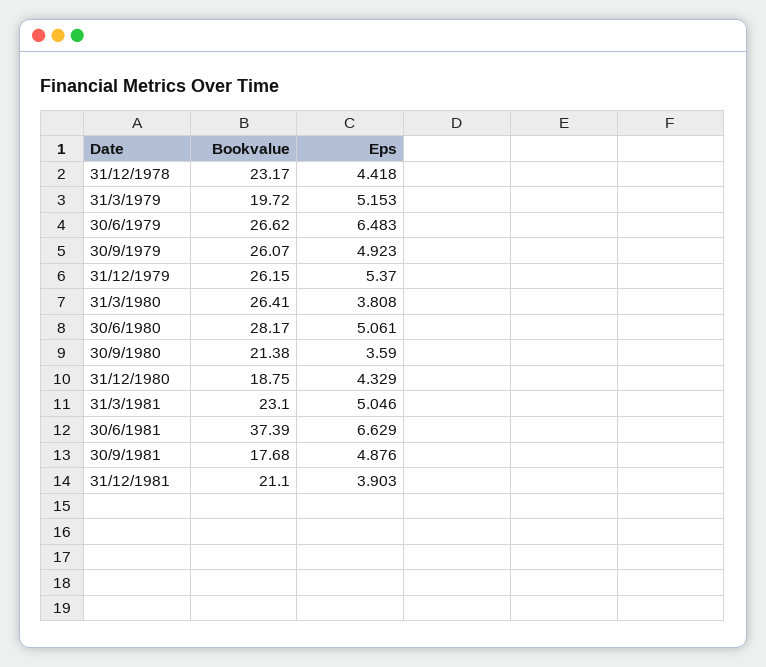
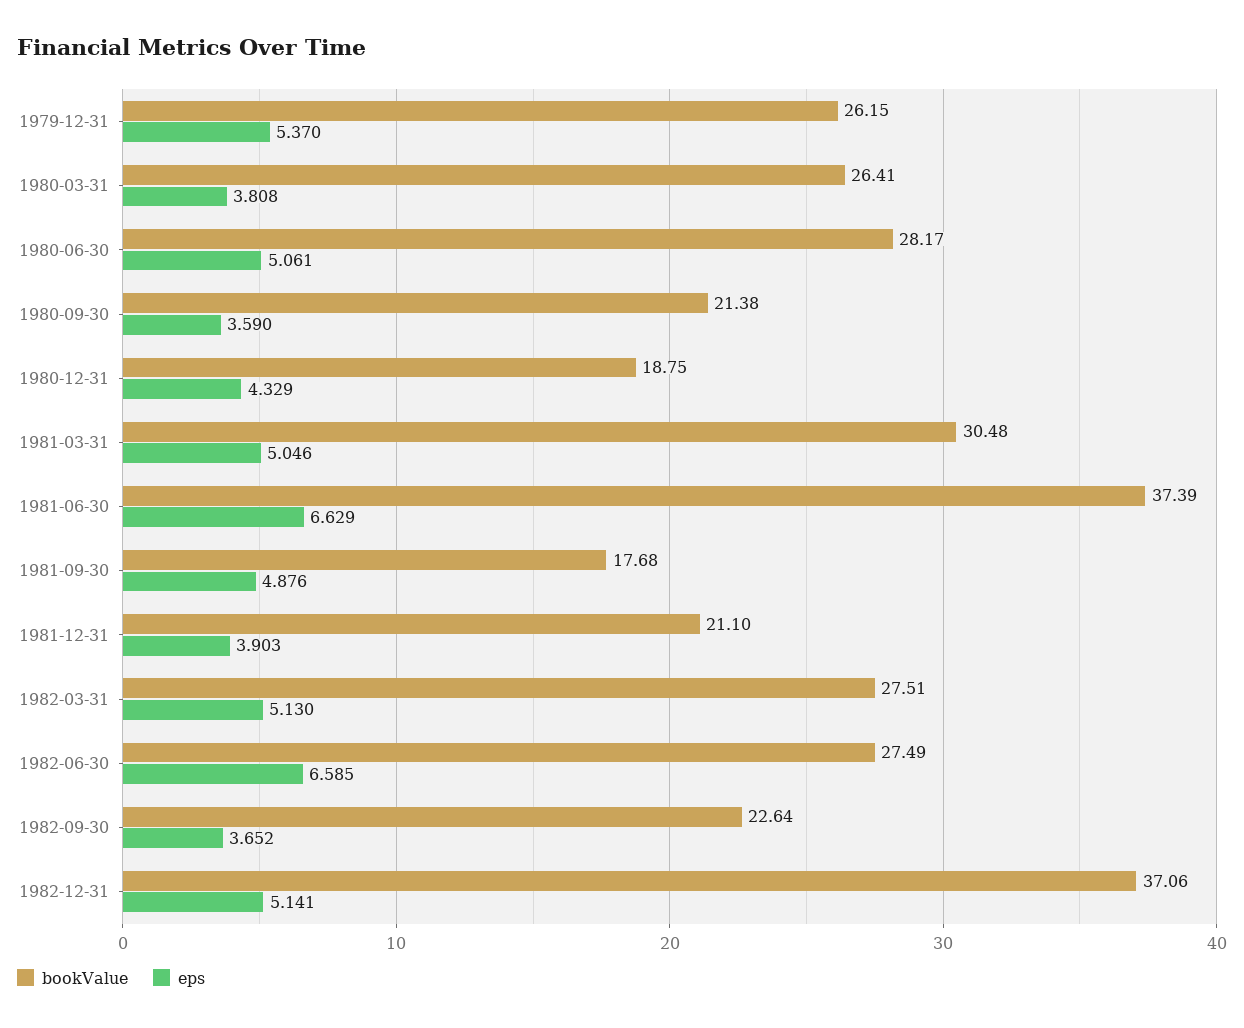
Bookvalue, 31/12/1978: 23.17 -> none
Eps, 31/12/1978: 4.418 -> none
Bookvalue, 31/3/1979: 19.72 -> none
Eps, 31/3/1979: 5.153 -> none
Bookvalue, 30/6/1979: 26.62 -> none
Eps, 30/6/1979: 6.483 -> none
Bookvalue, 30/9/1979: 26.07 -> none
Eps, 30/9/1979: 4.923 -> none
Bookvalue, 31/3/1981: 23.1 -> 30.48
Bookvalue, 1982-03-31: none -> 27.51
Eps, 1982-03-31: none -> 5.13
Bookvalue, 1982-06-30: none -> 27.49
Eps, 1982-06-30: none -> 6.585
Bookvalue, 1982-09-30: none -> 22.64
Eps, 1982-09-30: none -> 3.652
Bookvalue, 1982-12-31: none -> 37.06
Eps, 1982-12-31: none -> 5.141

